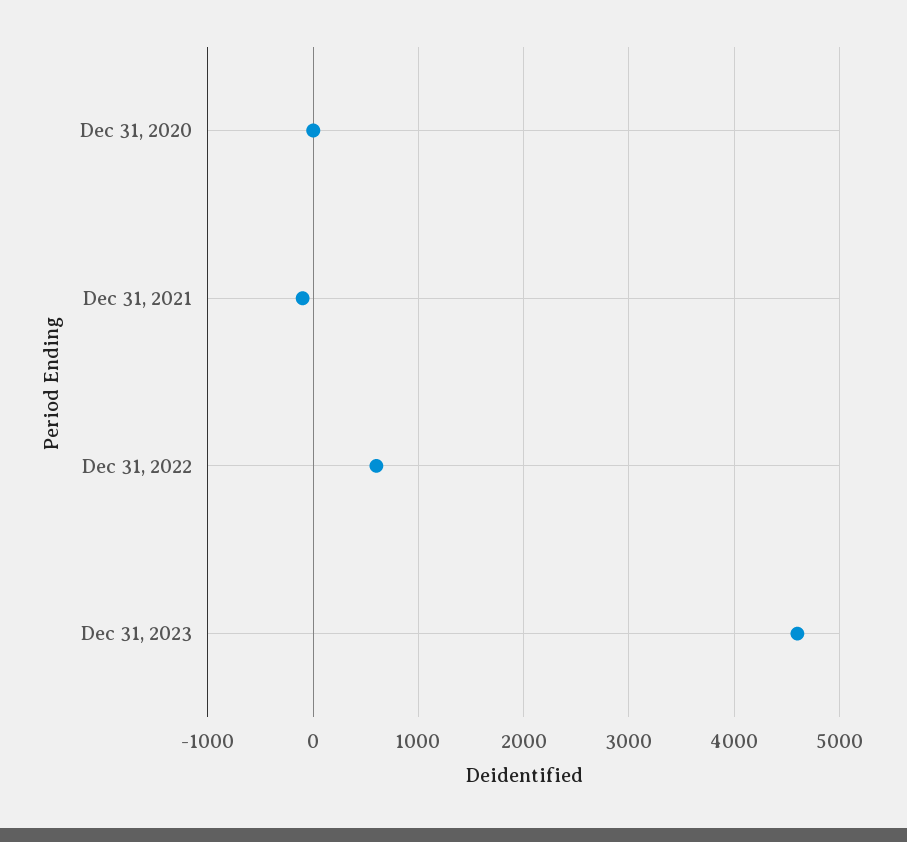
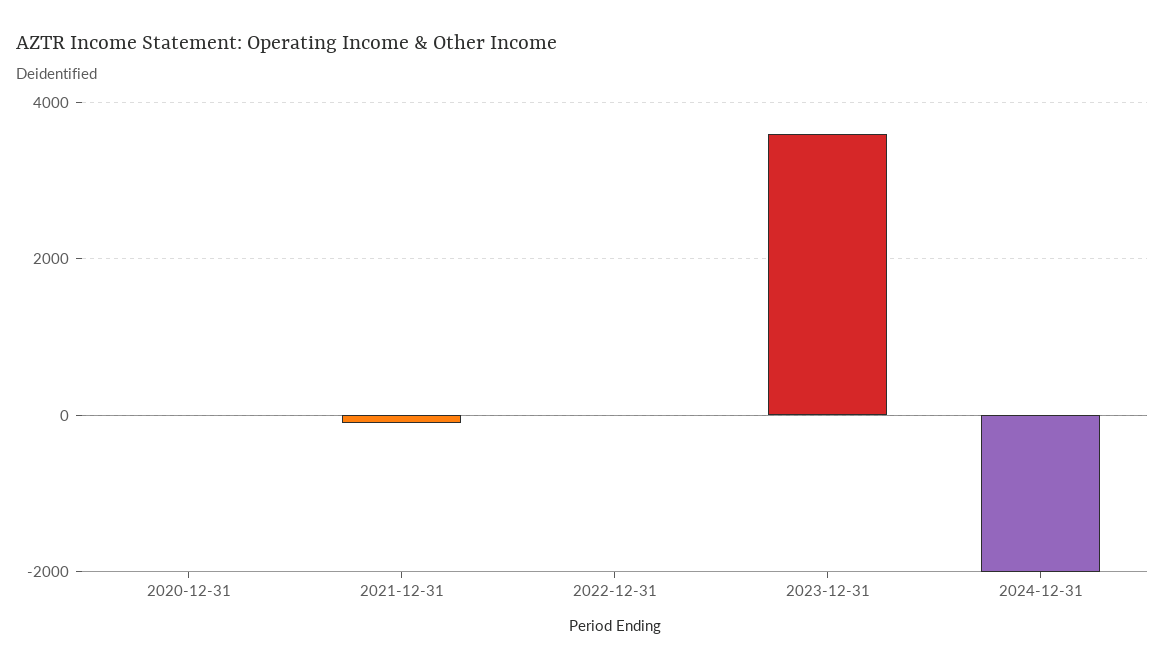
Dec 31, 2022: 600 -> 0
Dec 31, 2023: 4600 -> 3600
2024-12-31: none -> -2000

